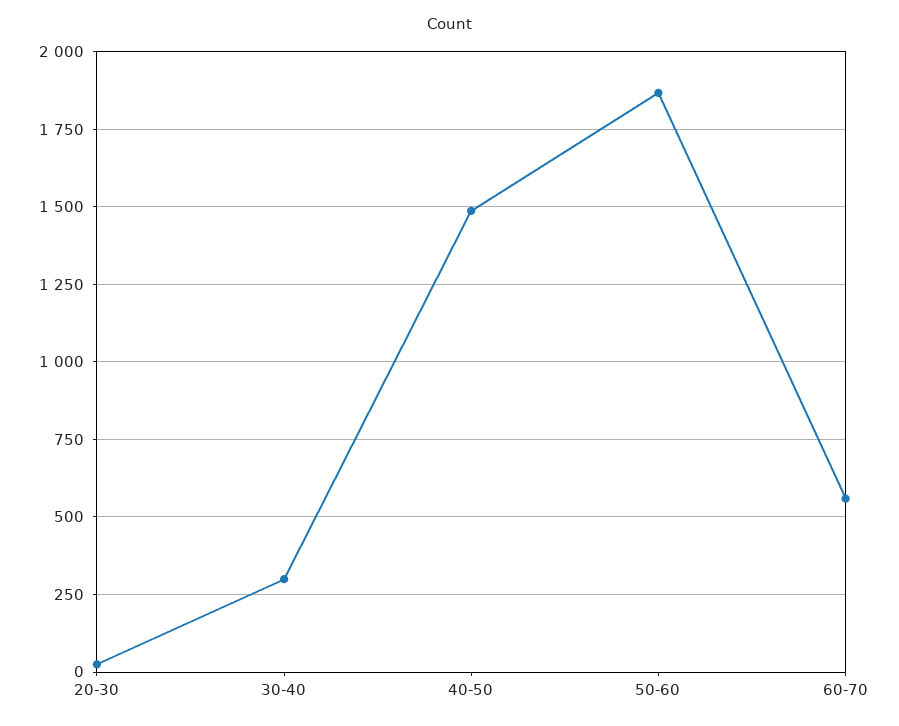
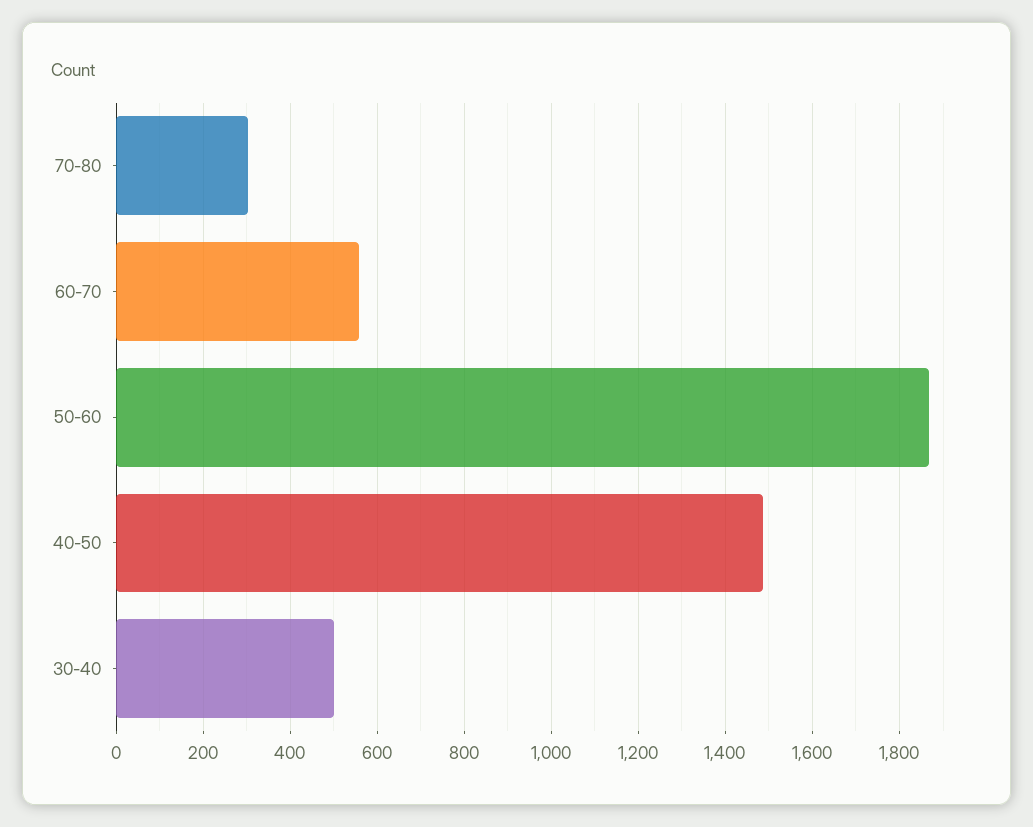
20-30: 25 -> none
30-40: 300 -> 500
70-80: none -> 300

